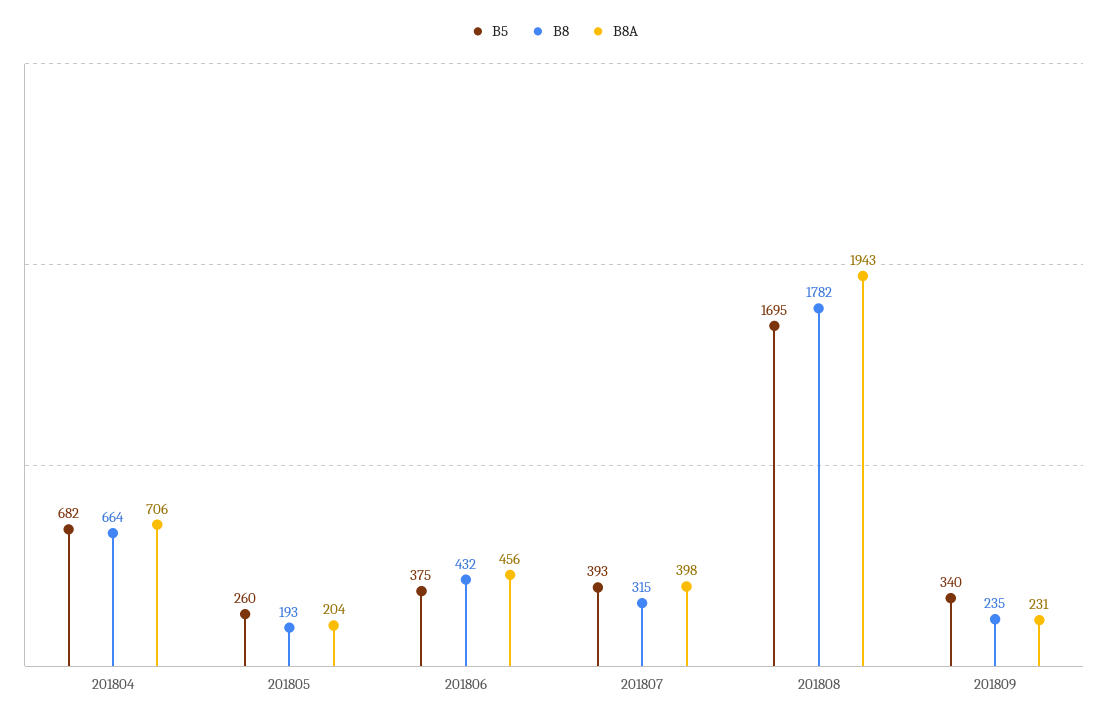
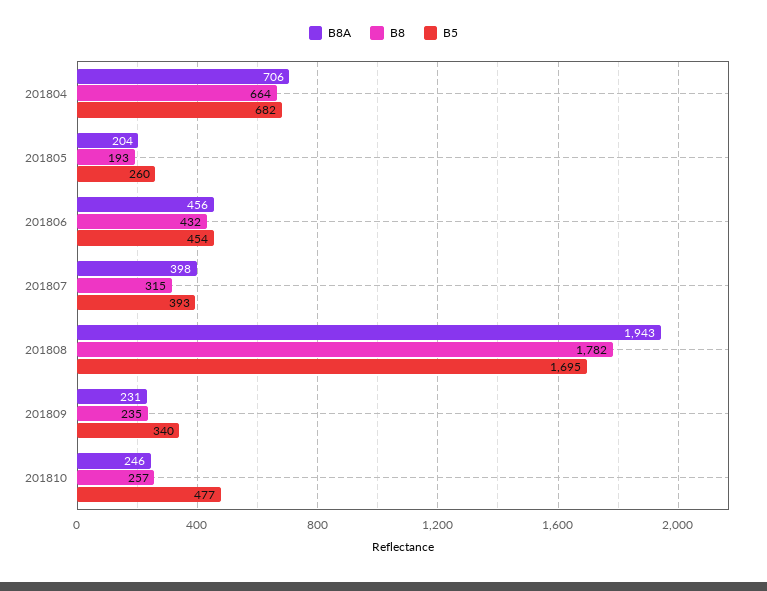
B5, 201806: 375 -> 454
B8A, 201810: none -> 246
B8, 201810: none -> 257
B5, 201810: none -> 477

